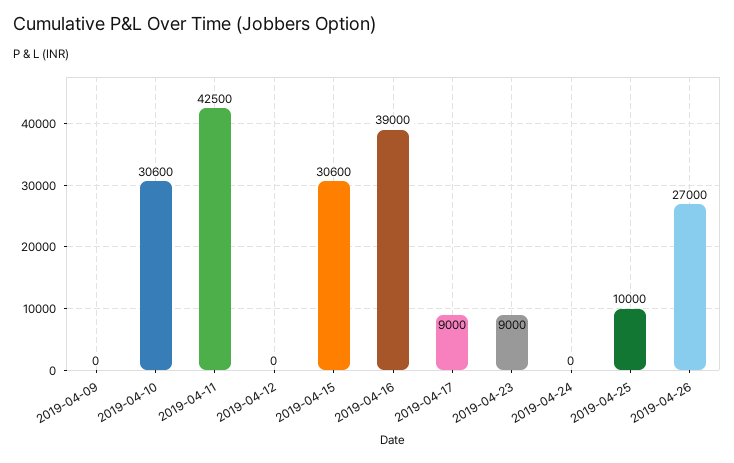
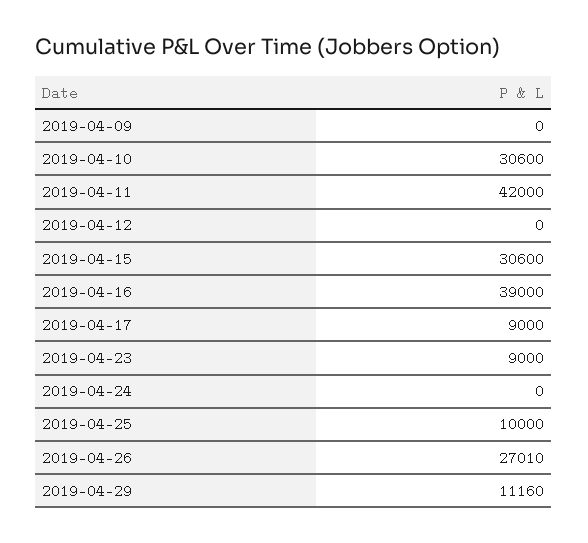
2019-04-11: 42500 -> 42000
2019-04-26: 27000 -> 27010
2019-04-29: none -> 11160

